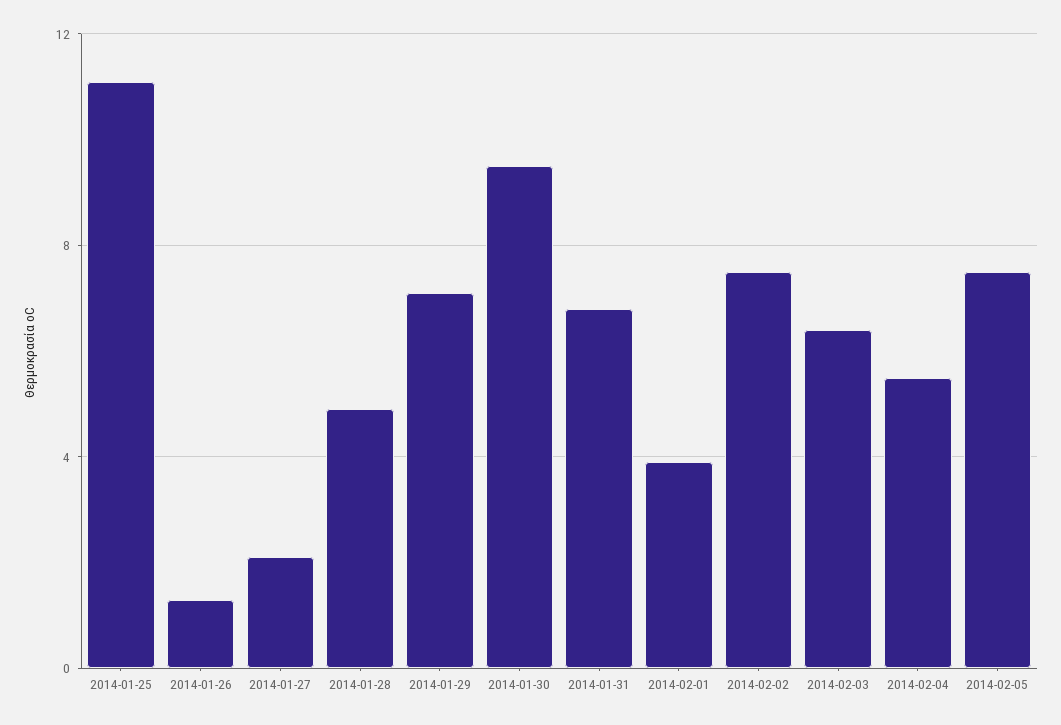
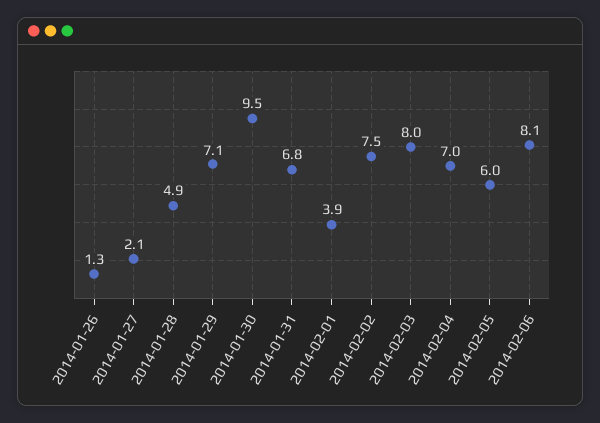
2014-01-25: 11 -> none
2014-02-03: 6.5 -> 8
2014-02-04: 5.5 -> 7
2014-02-05: 7.5 -> 6
2014-02-06: none -> 8.1

